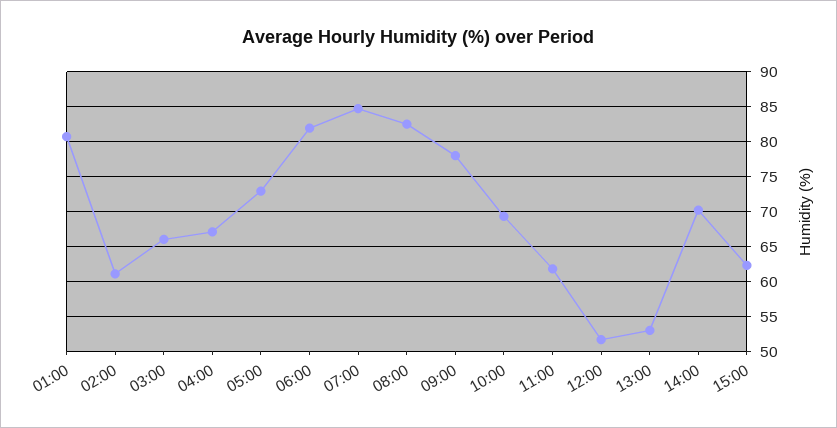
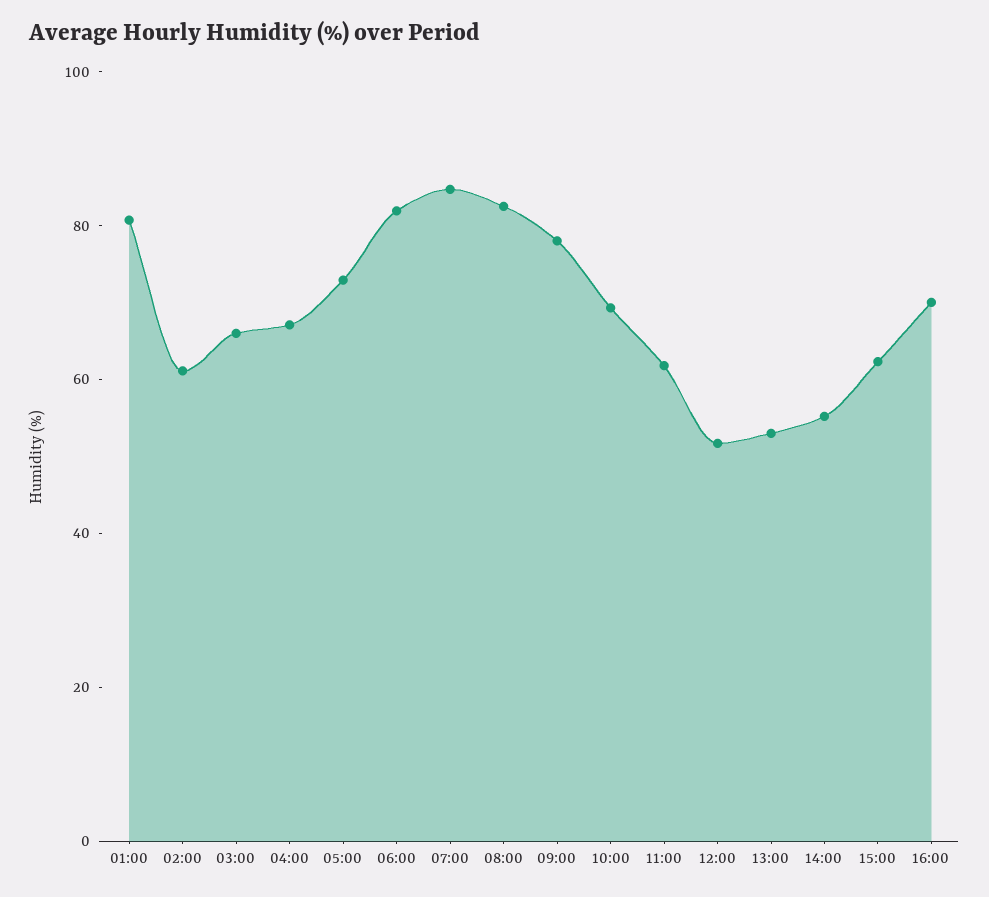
14:00: 70 -> 55
16:00: none -> 70

